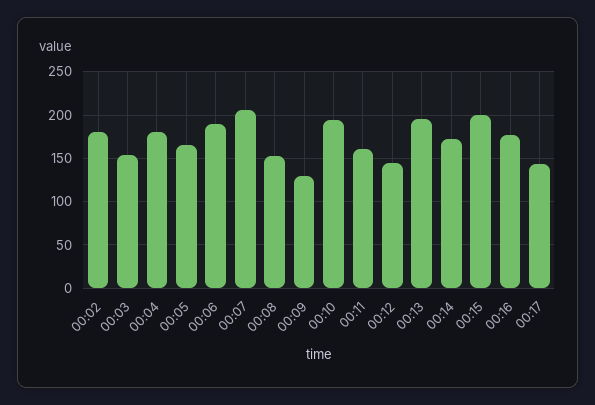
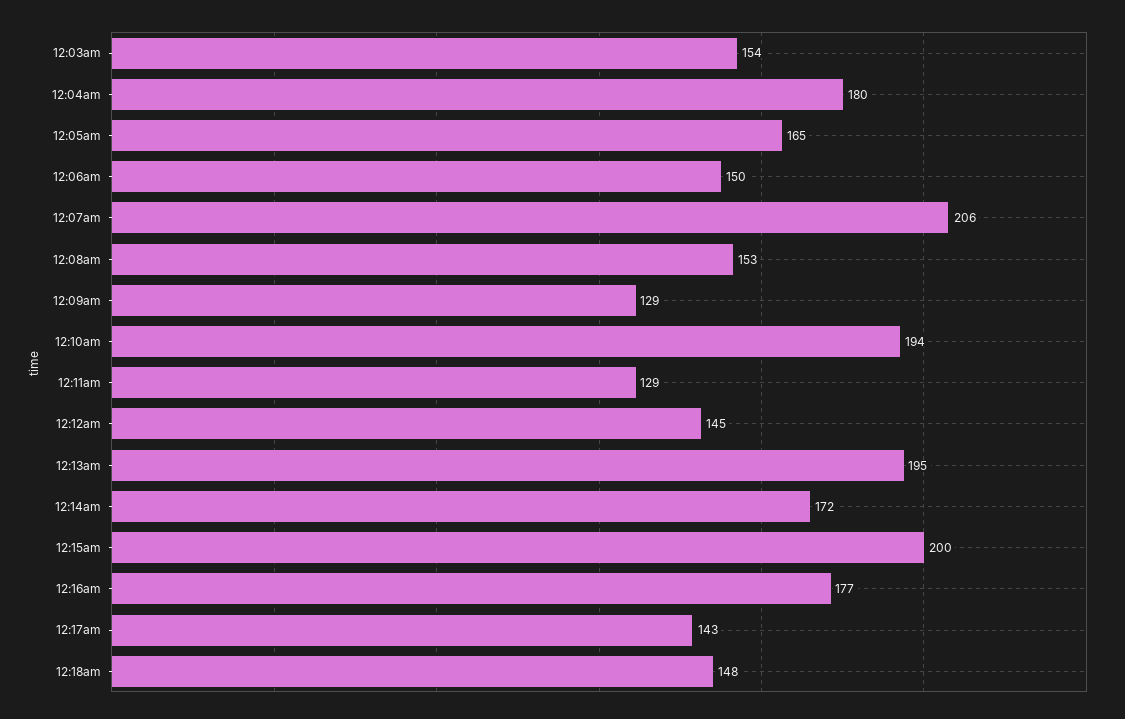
00:02: 180 -> none
00:06: 190 -> 150
00:11: 160 -> 129
12:18am: none -> 148

